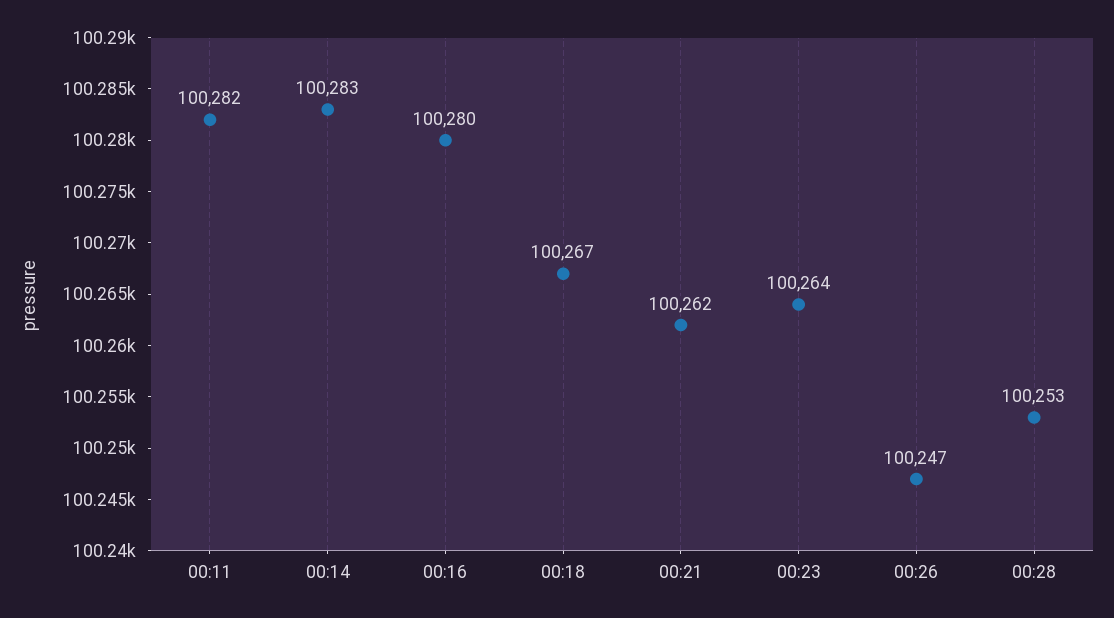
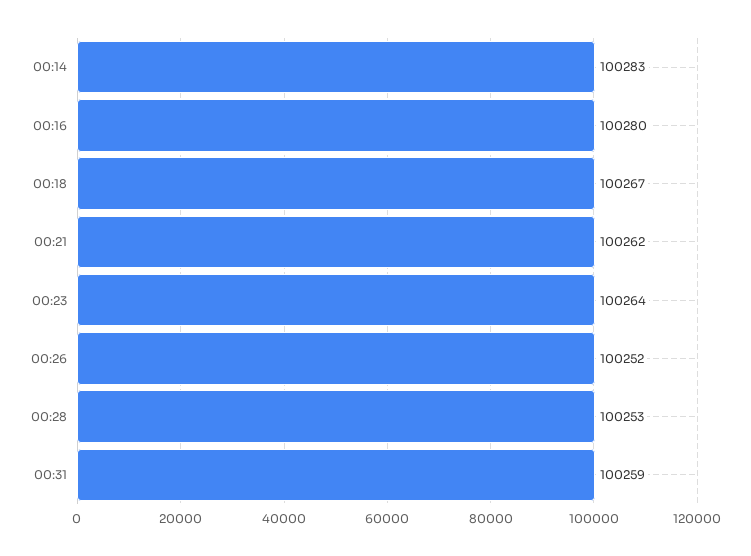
00:11: 100282 -> none
00:26: 100247 -> 100252
00:31: none -> 100259

